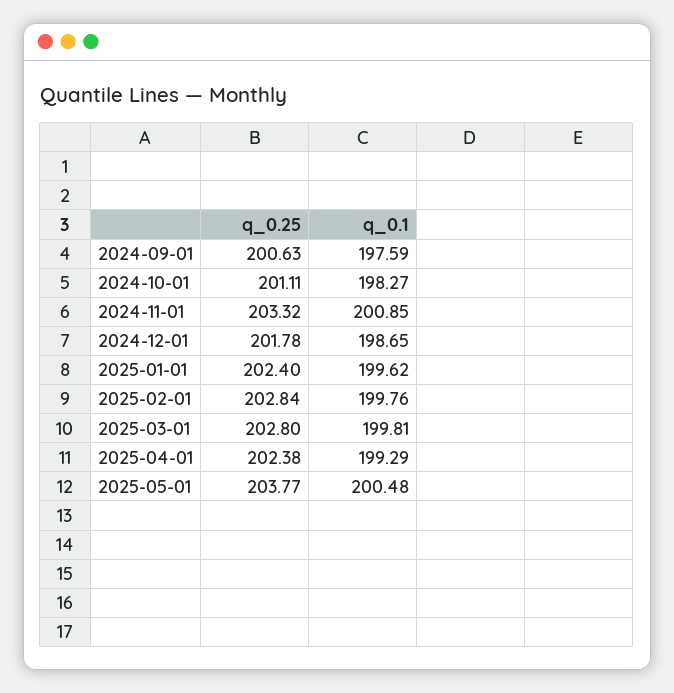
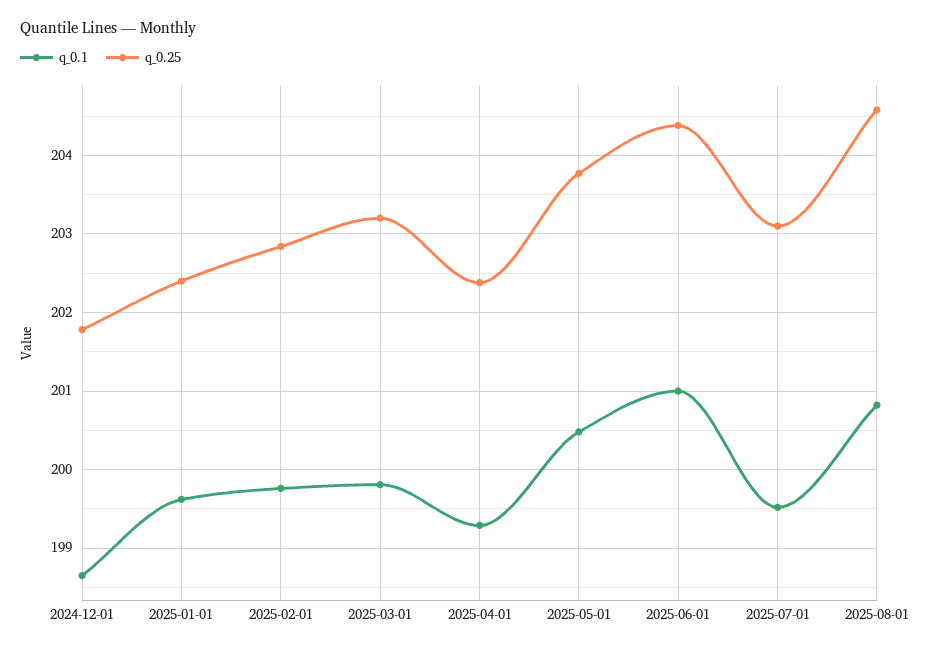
q_0.25, 2024-09-01: 200.63 -> none
q_0.1, 2024-09-01: 197.59 -> none
q_0.25, 2024-10-01: 201.11 -> none
q_0.1, 2024-10-01: 198.27 -> none
q_0.25, 2024-11-01: 203.32 -> none
q_0.1, 2024-11-01: 200.85 -> none
q_0.25, 2025-03-01: 202.8 -> 203.2
q_0.1, 2025-06-01: none -> 201
q_0.25, 2025-06-01: none -> 204.4
q_0.1, 2025-07-01: none -> 199.5
q_0.25, 2025-07-01: none -> 203.1
q_0.1, 2025-08-01: none -> 200.8
q_0.25, 2025-08-01: none -> 204.6

